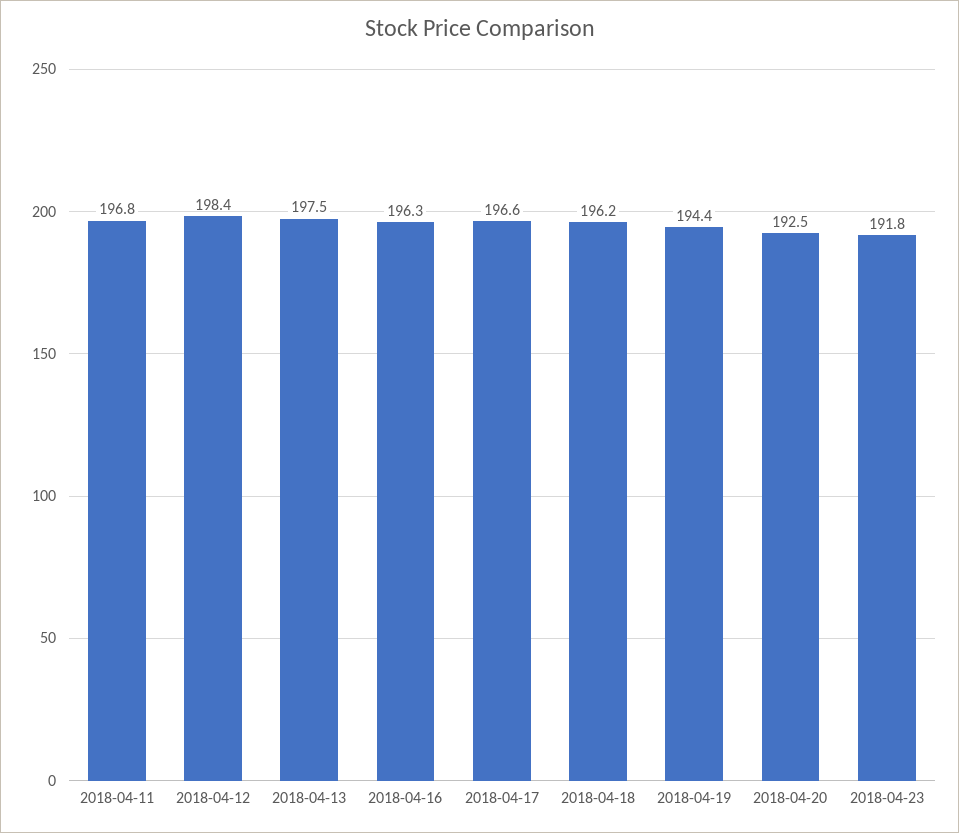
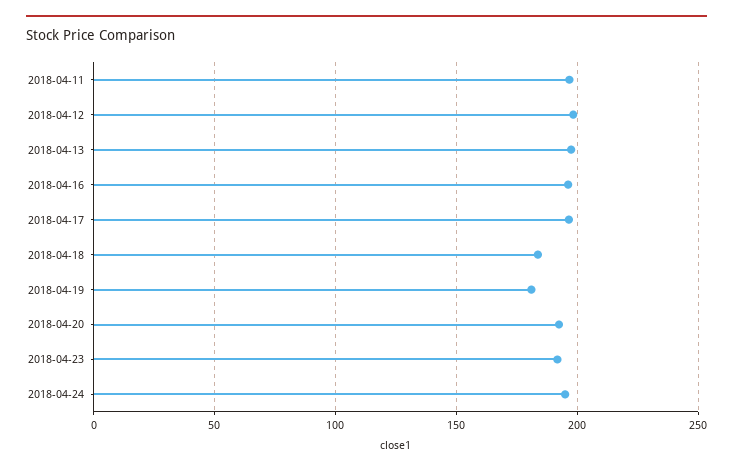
2018-04-18: 196.2 -> 185
2018-04-19: 194.4 -> 180
2018-04-24: none -> 195

